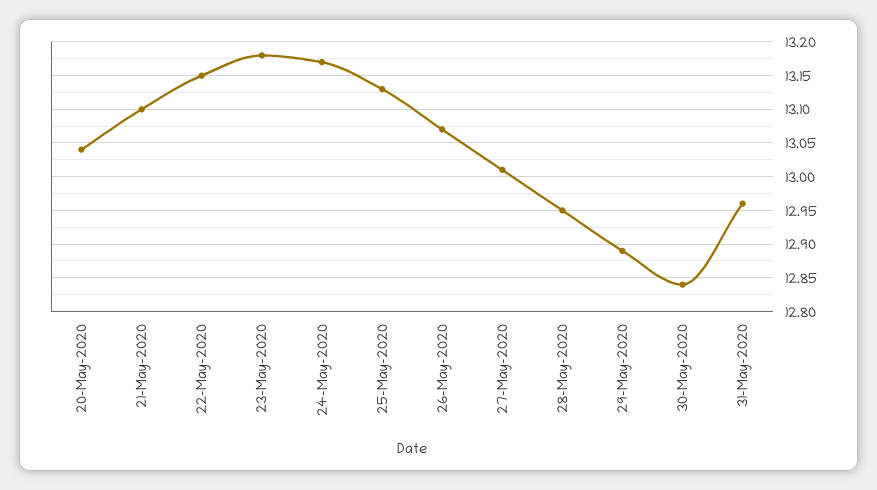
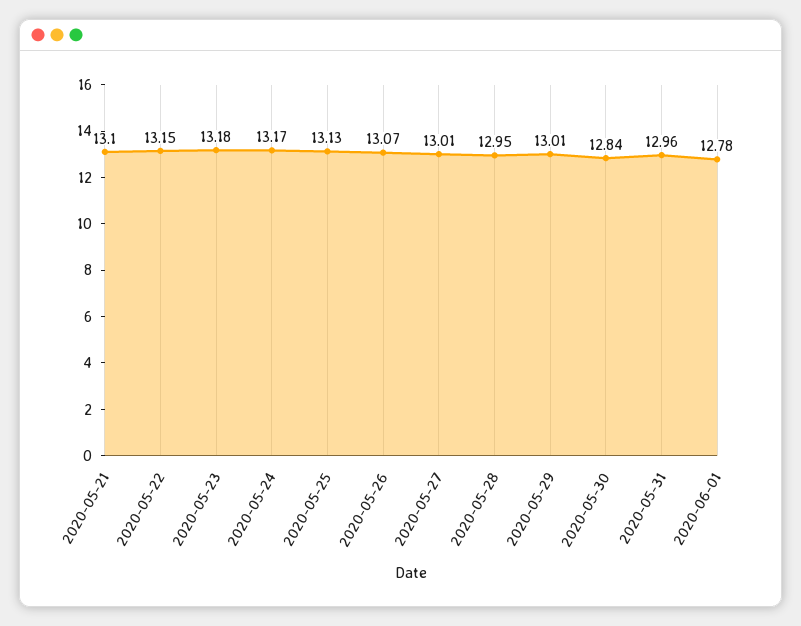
20-May-2020: 13.04 -> none
29-May-2020: 12.89 -> 13.01
2020-06-01: none -> 12.78

